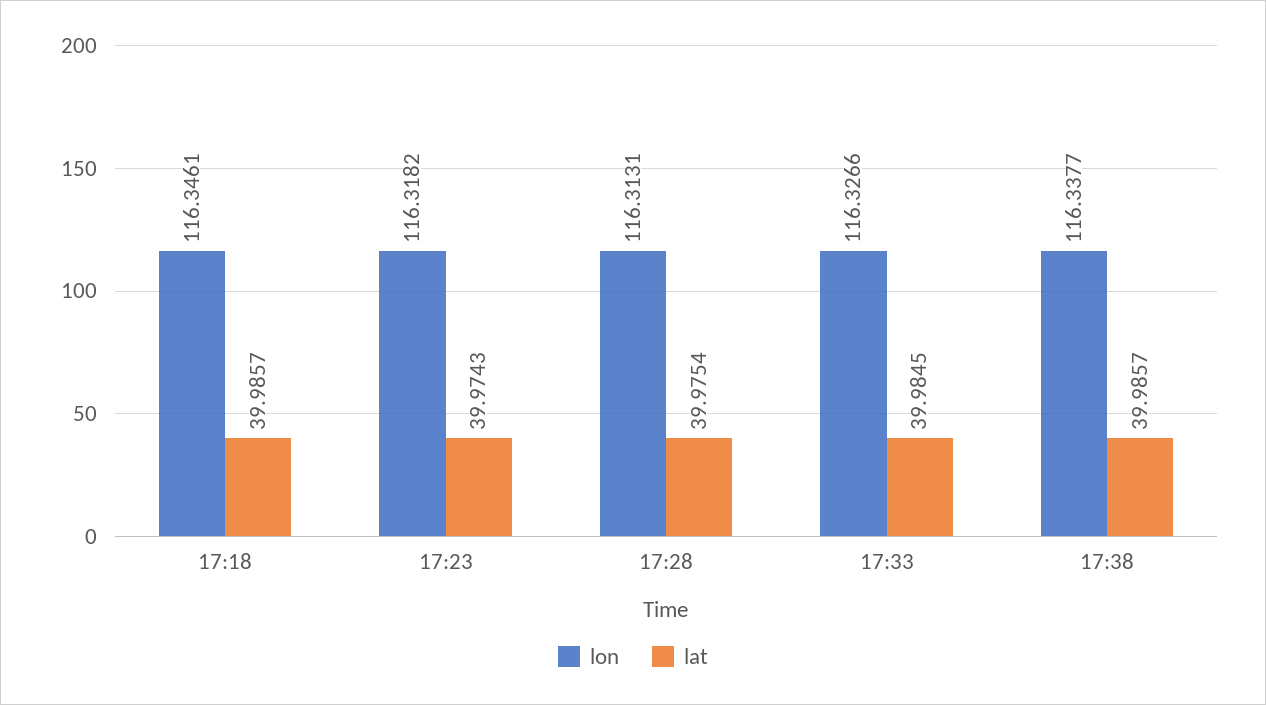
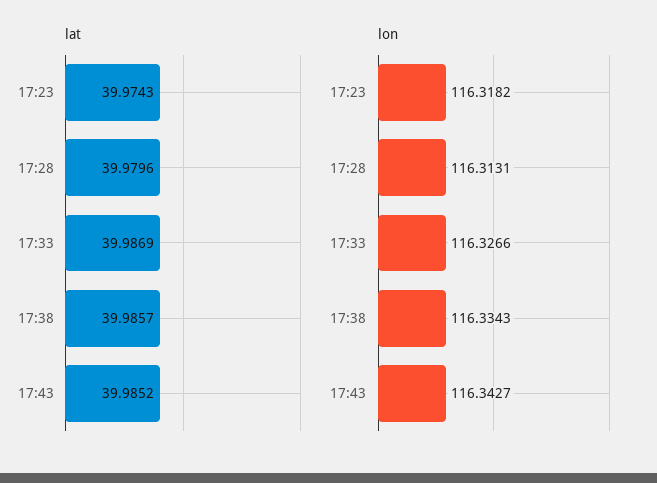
lon, 17:18: 116.3461 -> none
lat, 17:18: 39.9857 -> none
lat, 17:28: 39.9754 -> 39.9796
lat, 17:33: 39.9845 -> 39.9869
lon, 17:38: 116.3377 -> 116.3343
lat, 17:43: none -> 39.9852
lon, 17:43: none -> 116.3427

